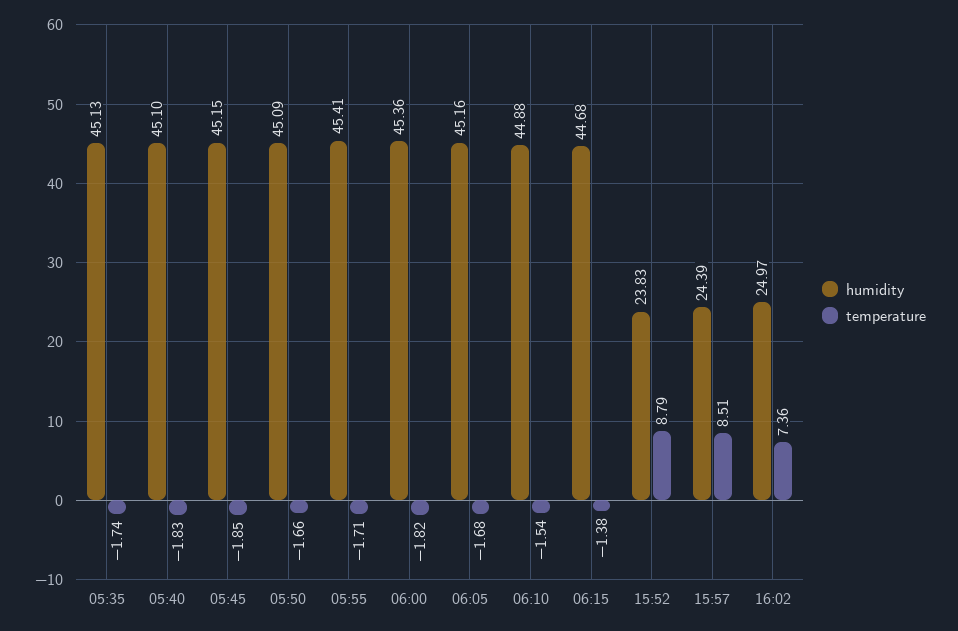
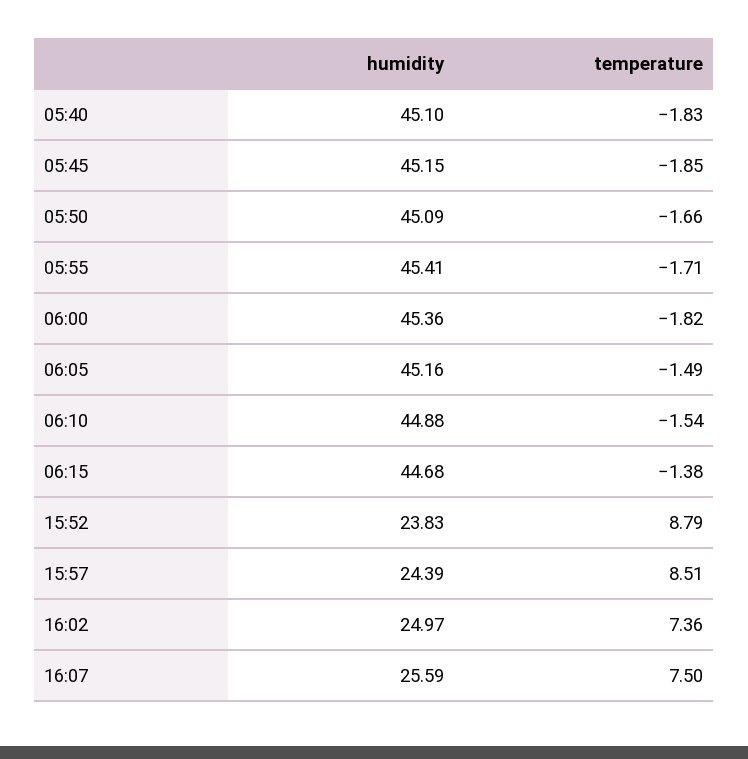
humidity, 05:35: 45.13 -> none
temperature, 05:35: -1.74 -> none
temperature, 06:05: -1.68 -> -1.49
humidity, 16:07: none -> 25.59
temperature, 16:07: none -> 7.5

